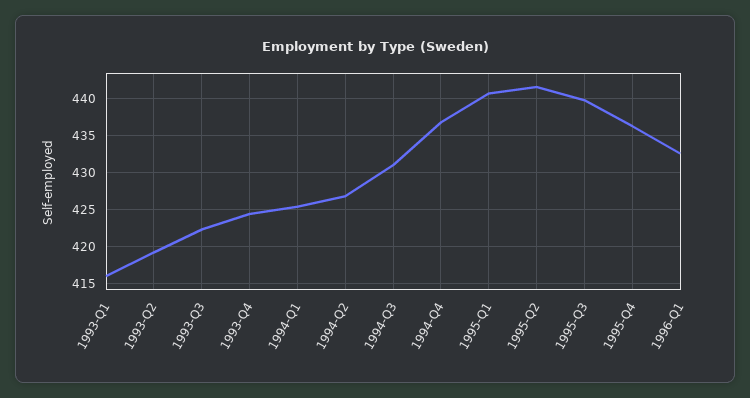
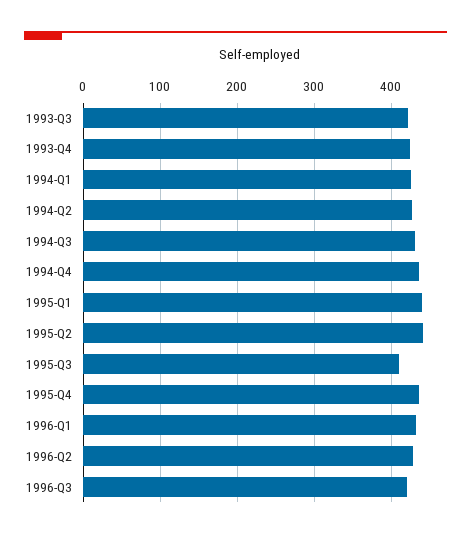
1993-Q1: 416 -> none
1993-Q2: 419 -> none
1995-Q3: 440 -> 410
1996-Q2: none -> 430
1996-Q3: none -> 420

